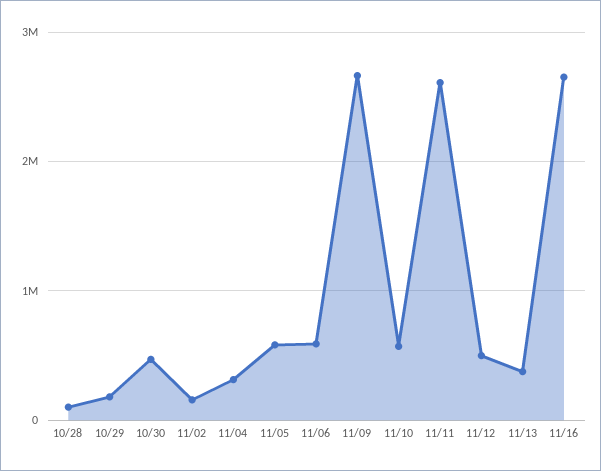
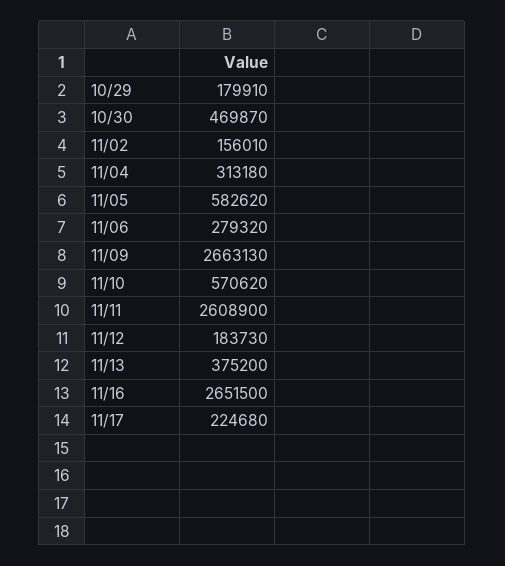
10/28: 100000 -> none
11/06: 600000 -> 279320
11/12: 500000 -> 183730
11/17: none -> 224680

